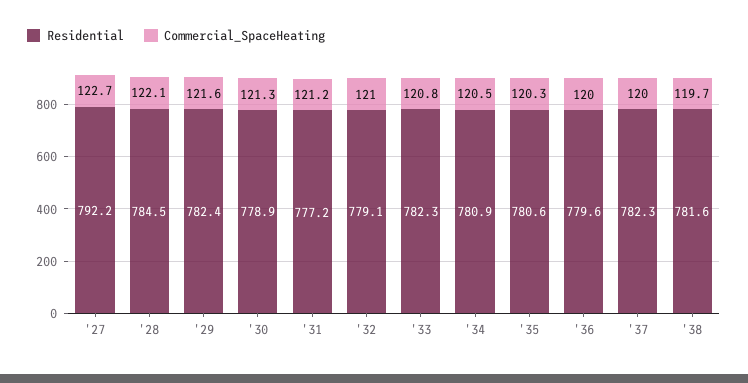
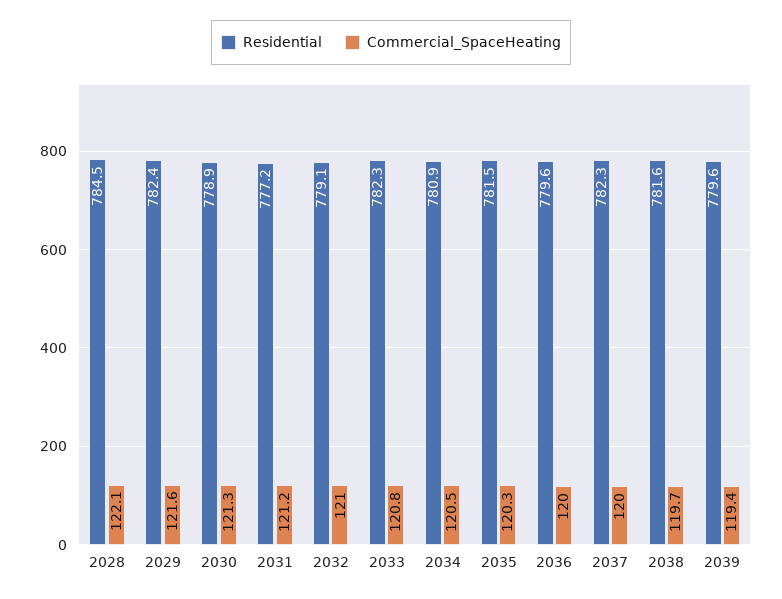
Residential, '27: 792.2 -> none
Commercial_SpaceHeating, '27: 122.7 -> none
Residential, '35: 780.6 -> 781.5
Residential, 2039: none -> 779.6
Commercial_SpaceHeating, 2039: none -> 119.4

